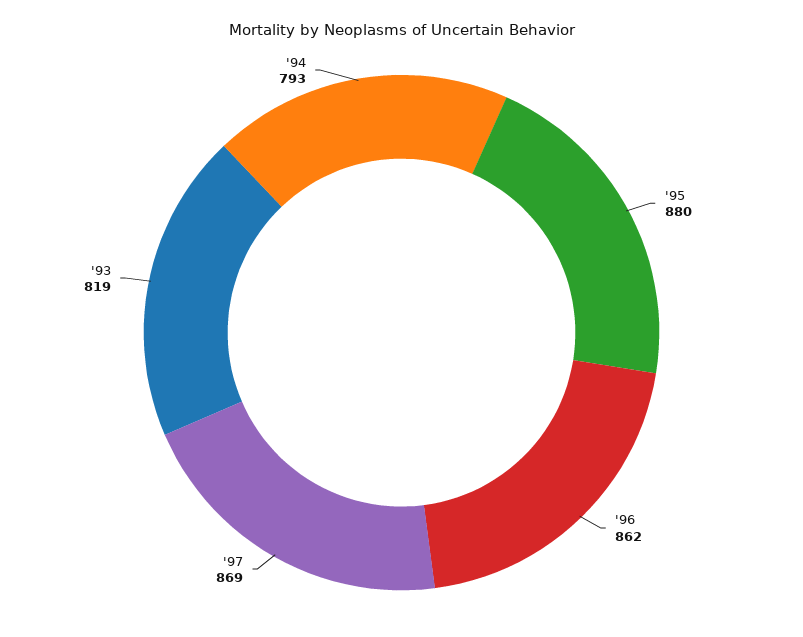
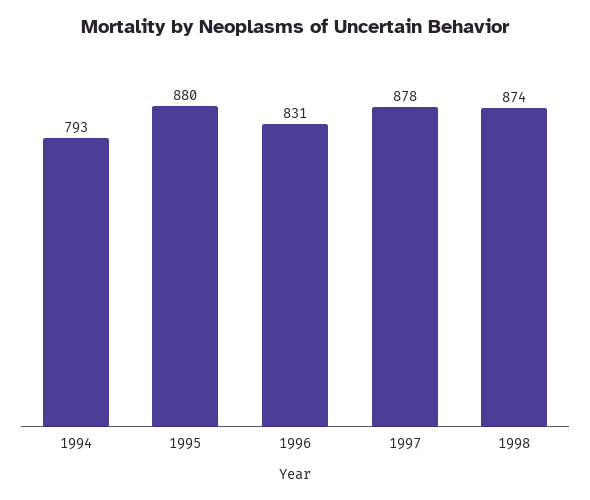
'96: 862 -> 831
'97: 869 -> 878
'93: 819 -> none
1998: none -> 874

